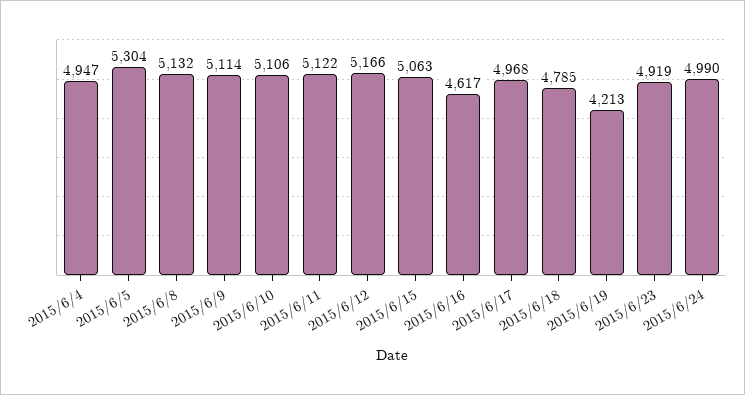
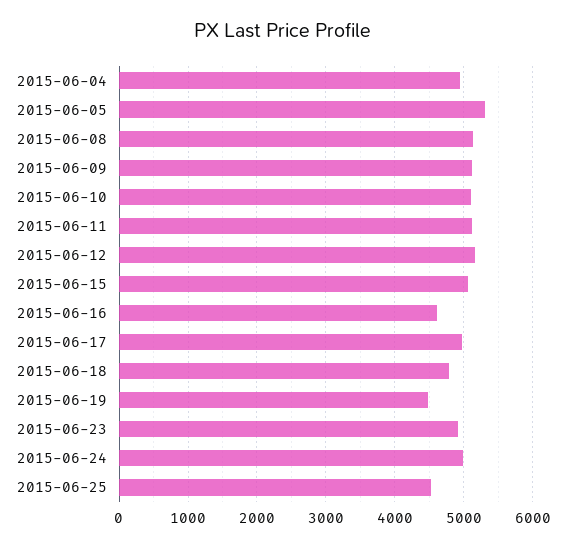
2015/6/19: 4213 -> 4500
2015-06-25: none -> 4500

